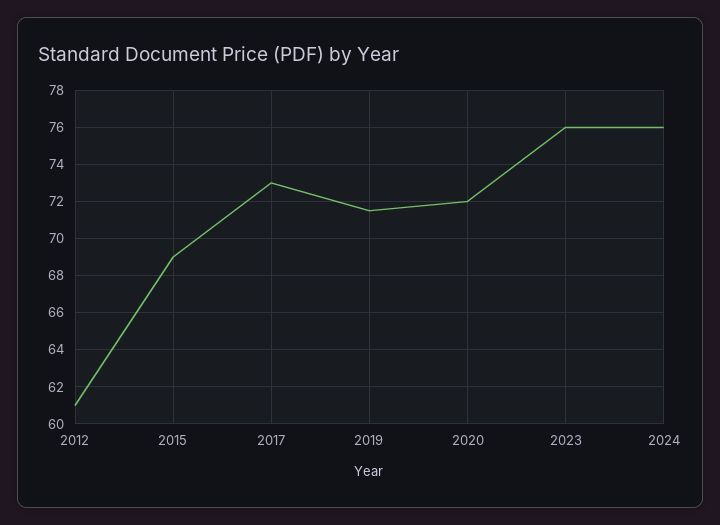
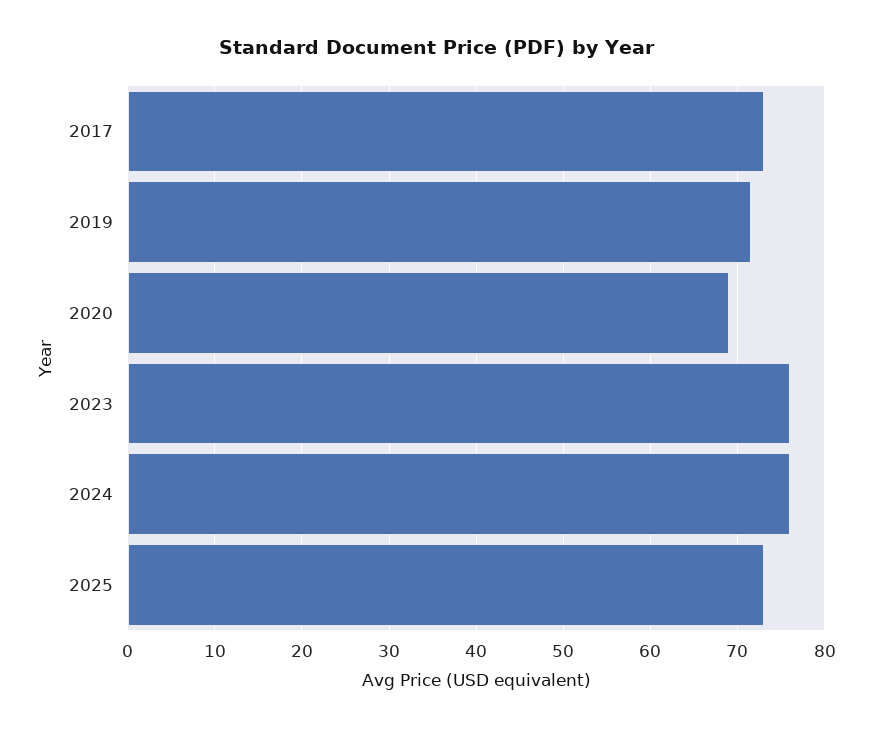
2012: 61 -> none
2015: 69 -> none
2020: 72 -> 69
2025: none -> 73

